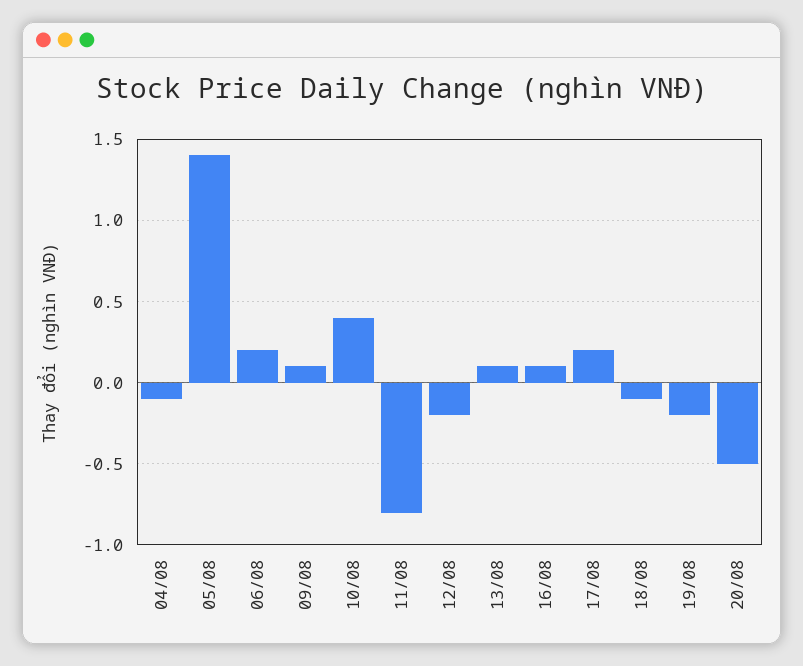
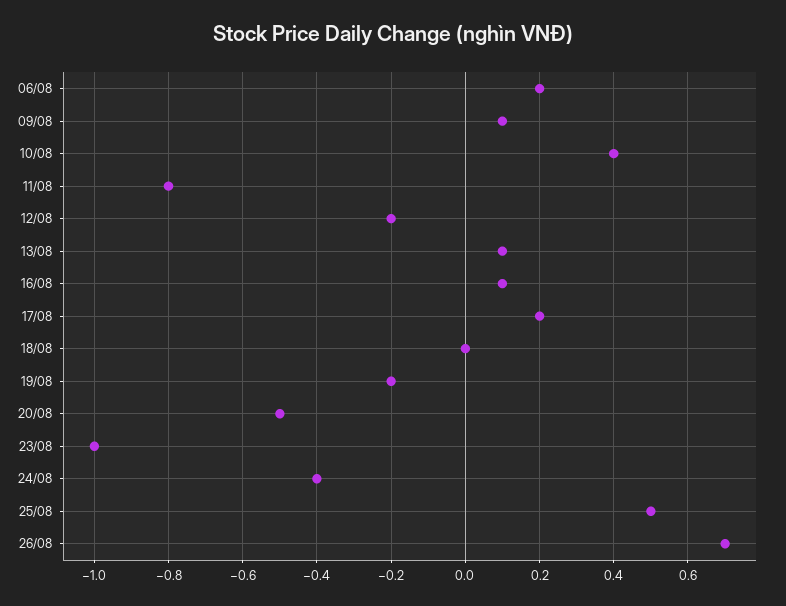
04/08: -0.1 -> none
05/08: 1.4 -> none
18/08: -0.1 -> 0
23/08: none -> -1
24/08: none -> -0.4
25/08: none -> 0.5
26/08: none -> 0.7

